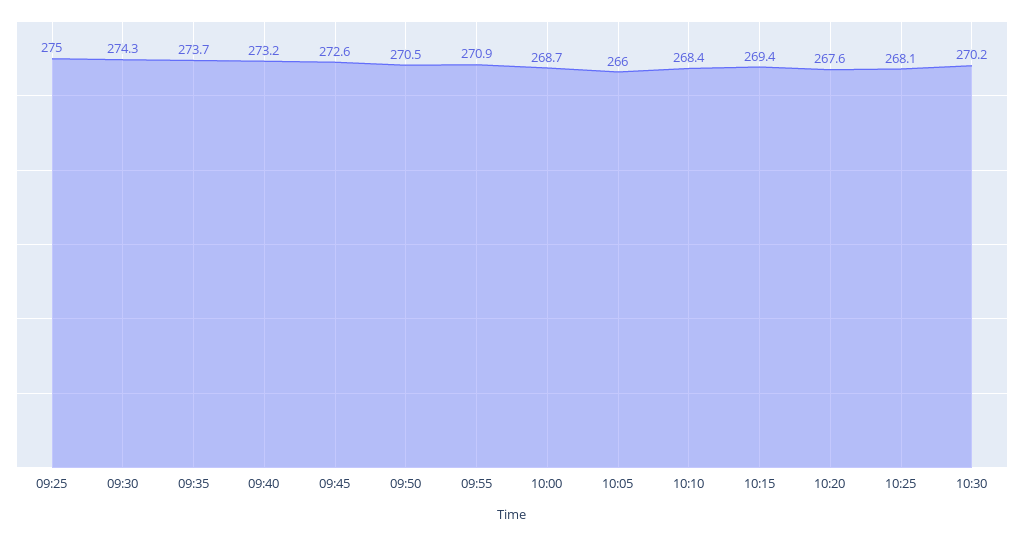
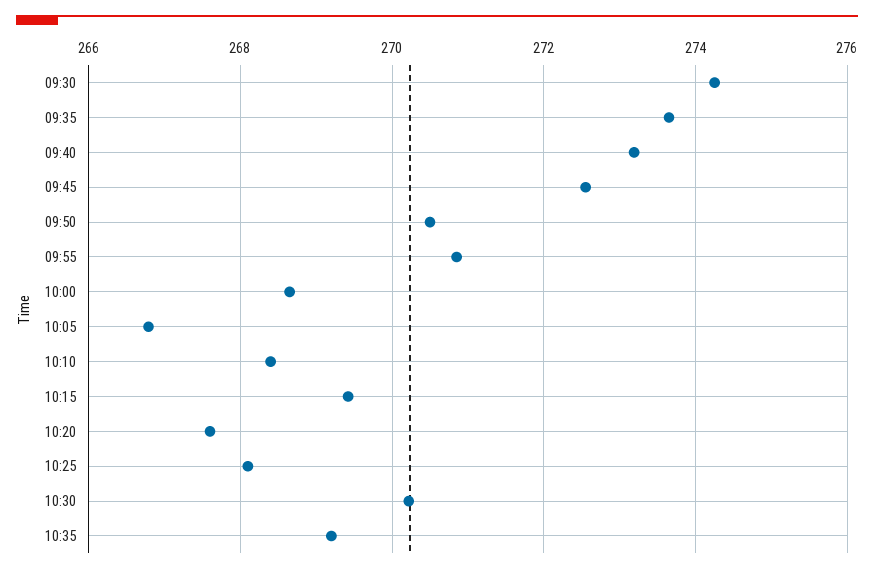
09:25: 275 -> none
10:05: 266 -> 266.8
10:35: none -> 269.2

